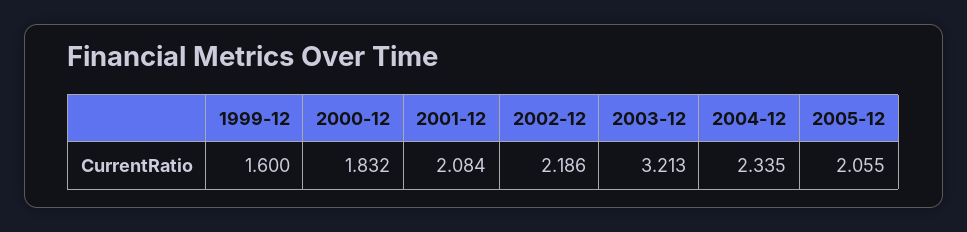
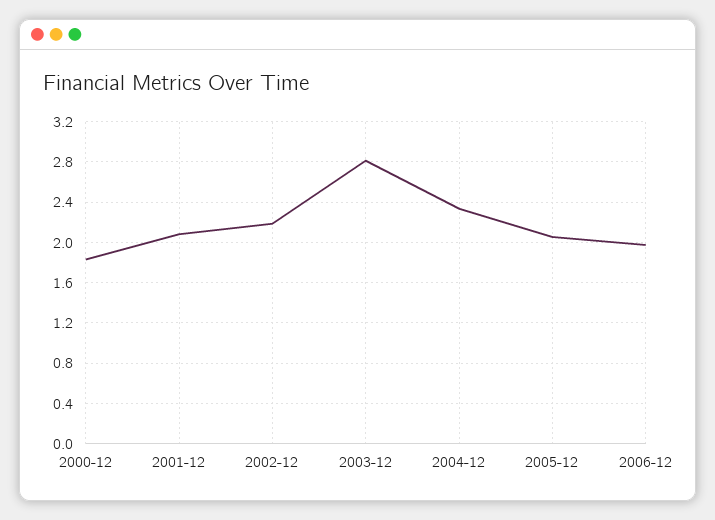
1999-12: 1.6 -> none
2003-12: 3.213 -> 2.8
2006-12: none -> 2

